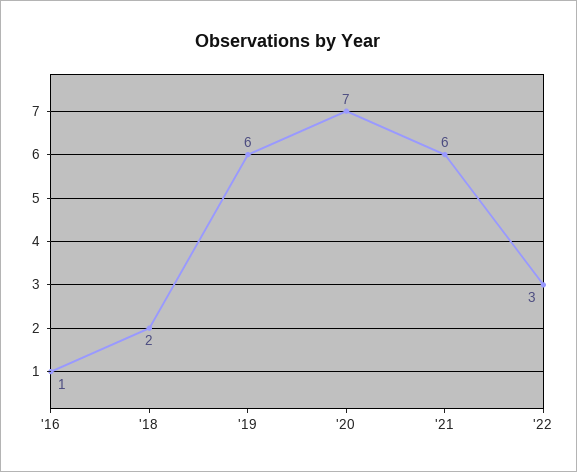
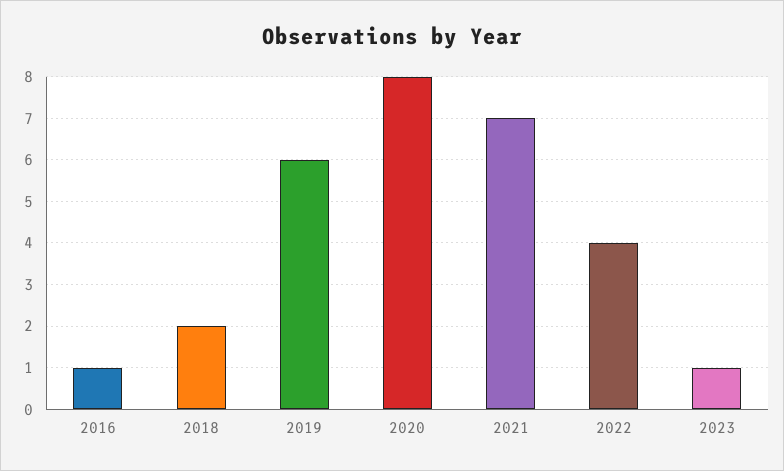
'20: 7 -> 8
'21: 6 -> 7
'22: 3 -> 4
2023: none -> 1

